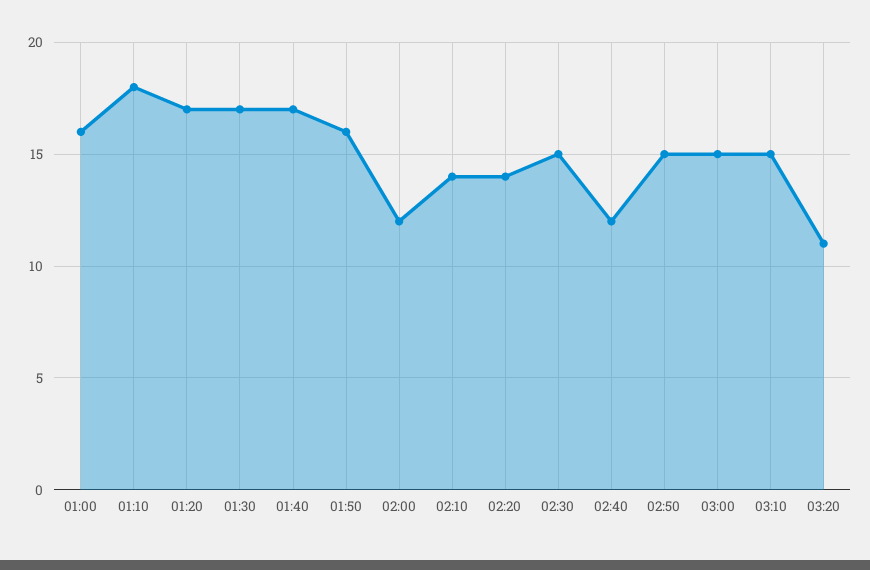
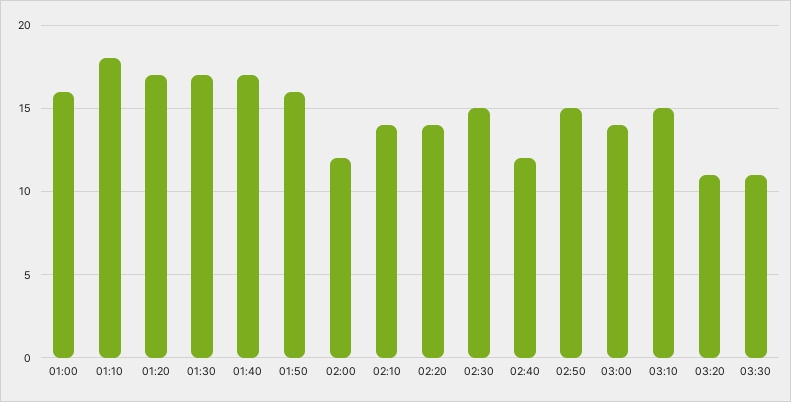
03:00: 15 -> 14
03:30: none -> 11

